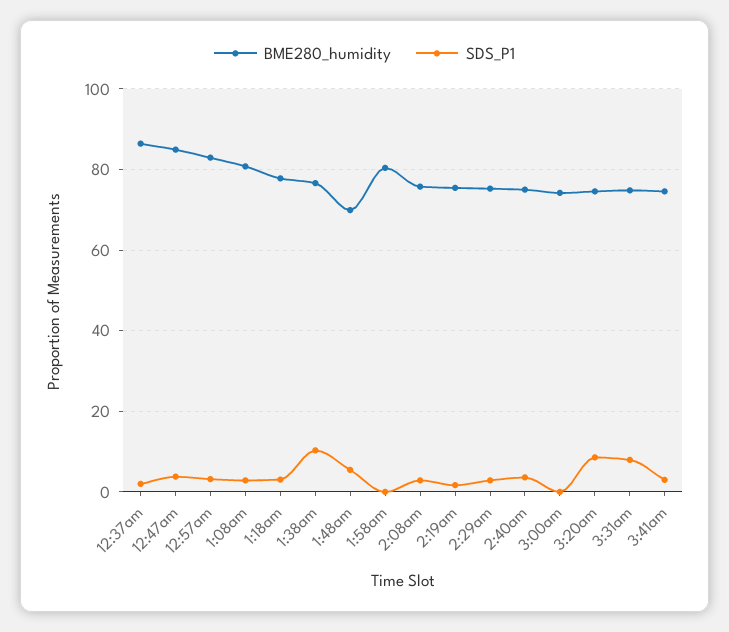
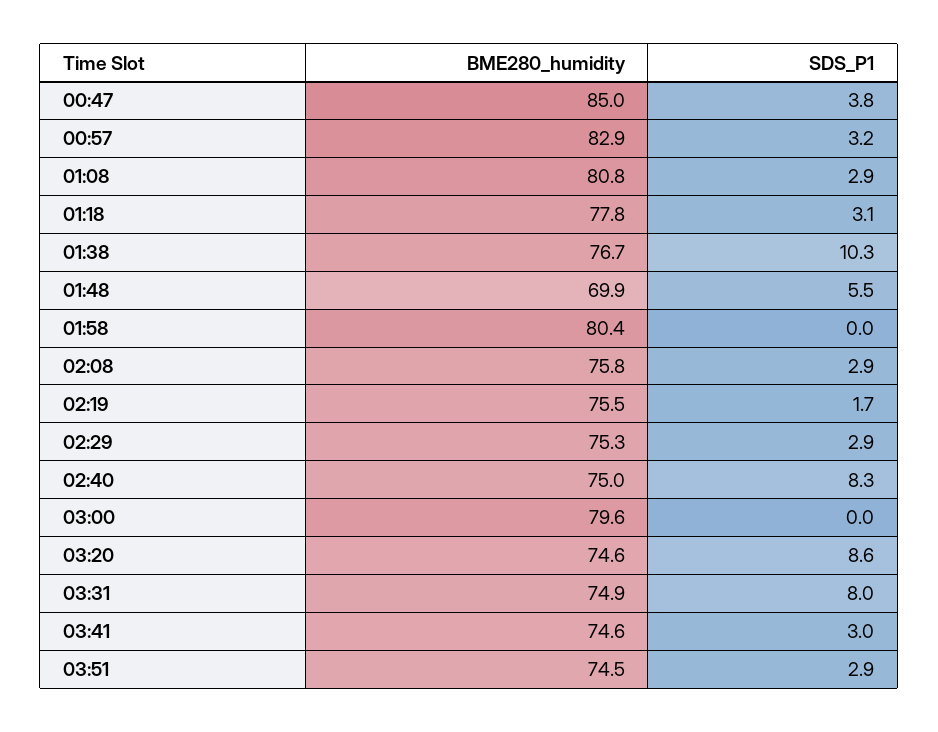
BME280_humidity, 12:37am: 86 -> none
SDS_P1, 12:37am: 2 -> none
SDS_P1, 2:40am: 4 -> 8.3
BME280_humidity, 3:00am: 74 -> 79.6
BME280_humidity, 03:51: none -> 74.5
SDS_P1, 03:51: none -> 2.9

